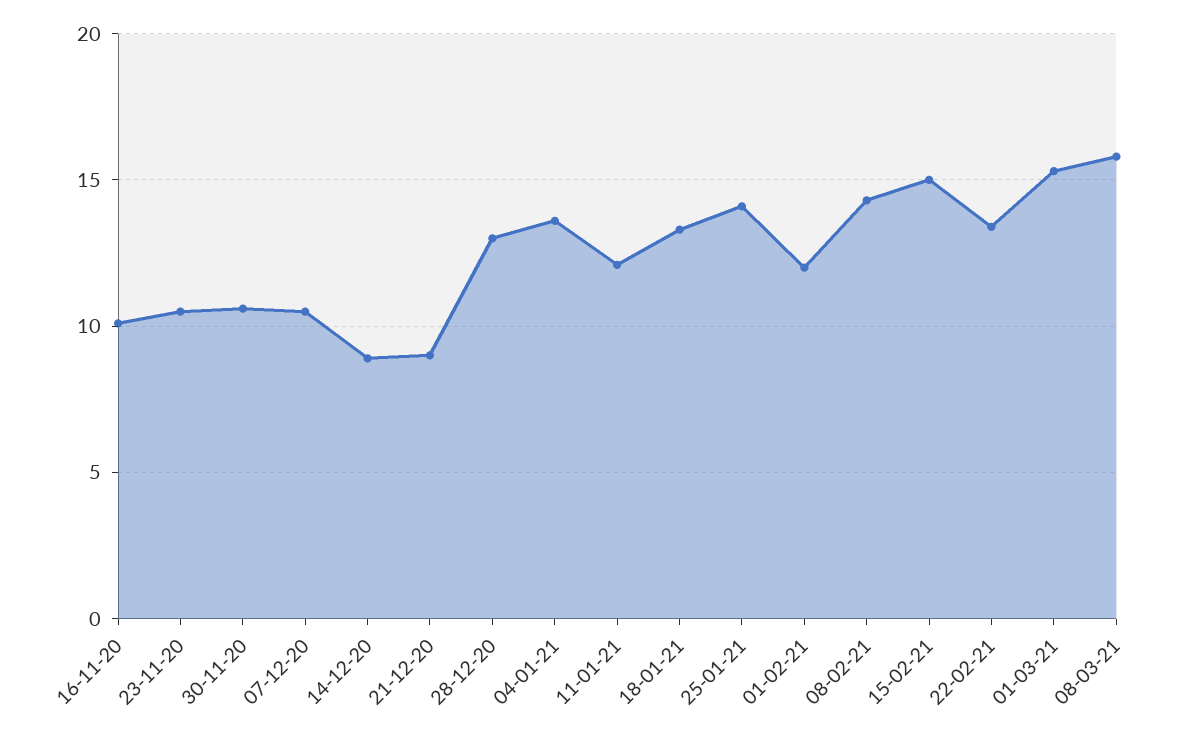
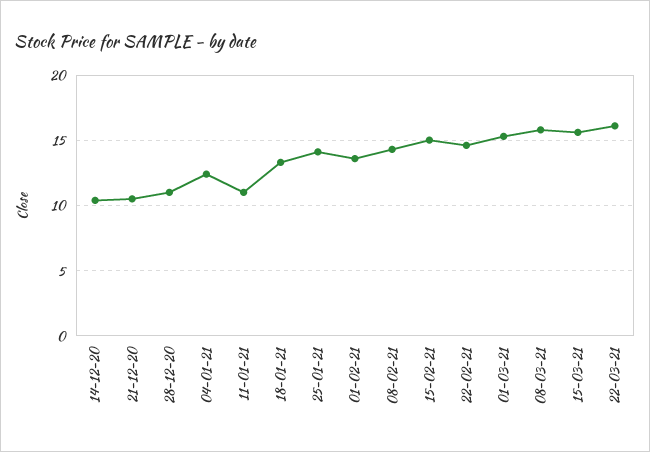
16-11-20: 10 -> none
23-11-20: 10.5 -> none
30-11-20: 10.5 -> none
07-12-20: 10.5 -> none
14-12-20: 9 -> 10.5
21-12-20: 9 -> 10.5
28-12-20: 13 -> 11
04-01-21: 13.5 -> 12.5
11-01-21: 12 -> 11
01-02-21: 12 -> 13.5
22-02-21: 13.5 -> 14.5
15-03-21: none -> 15.5
22-03-21: none -> 16

